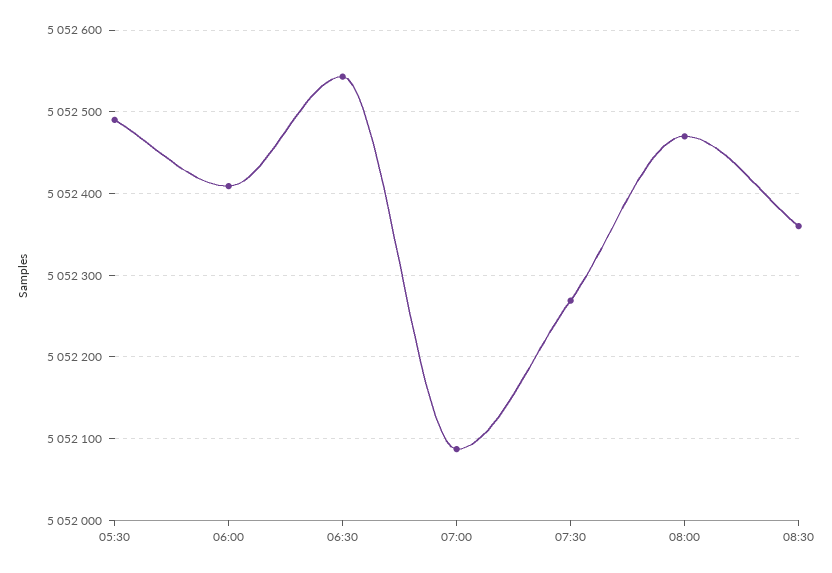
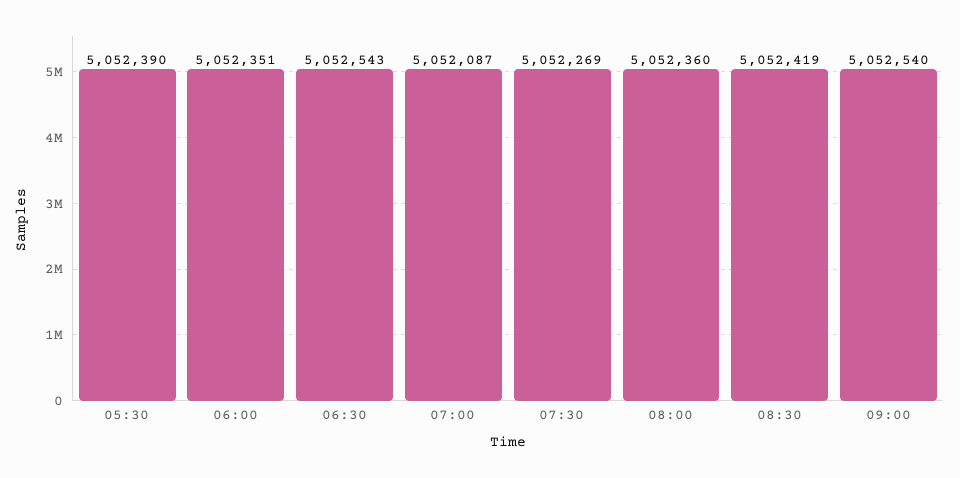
05:30: 5052490 -> 5052390
06:00: 5052410 -> 5052351
08:00: 5052470 -> 5052360
08:30: 5052360 -> 5052419
09:00: none -> 5052540

